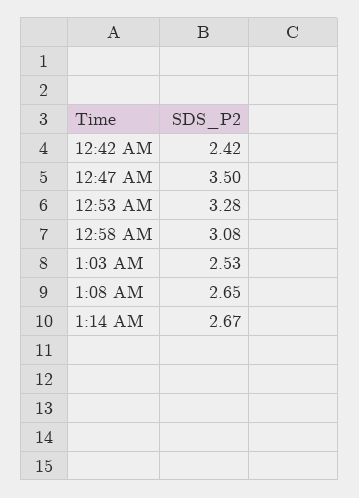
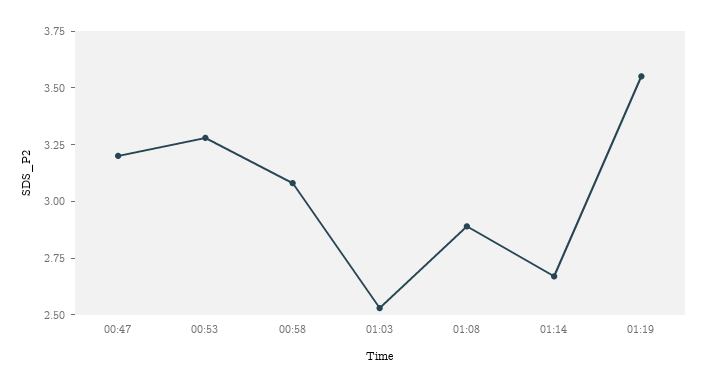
12:42 AM: 2.42 -> none
12:47 AM: 3.5 -> 3.2
1:08 AM: 2.65 -> 2.9
01:19: none -> 3.55

